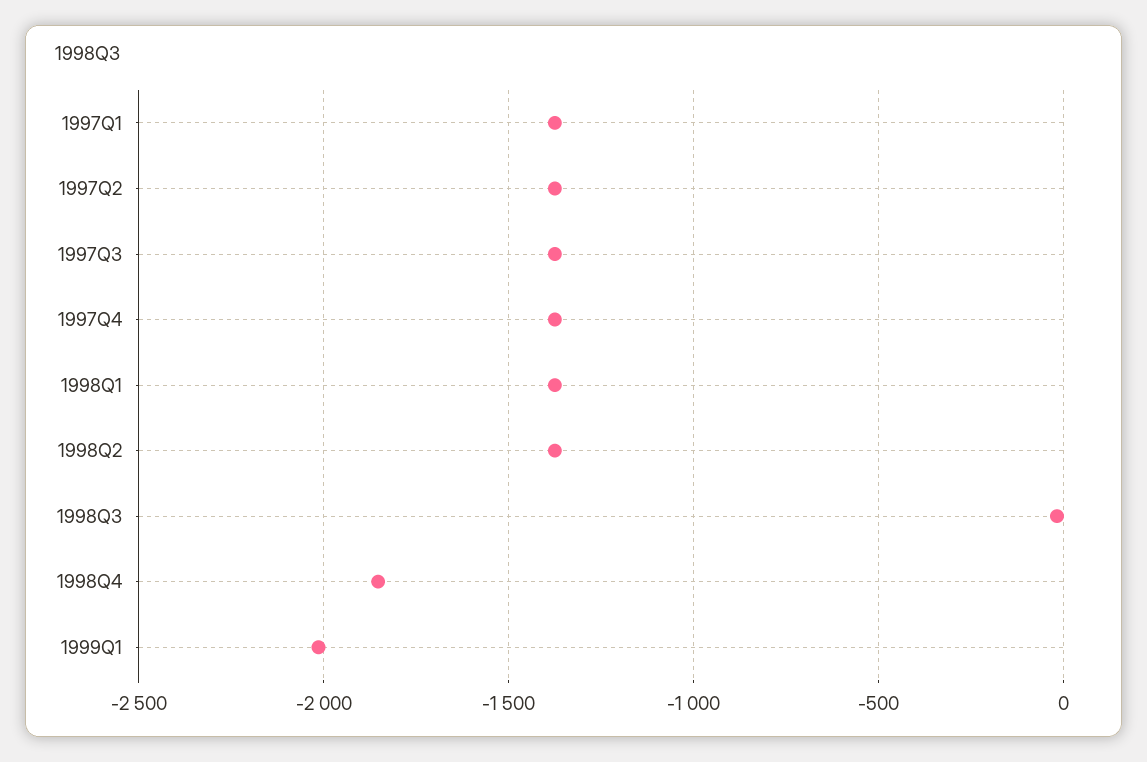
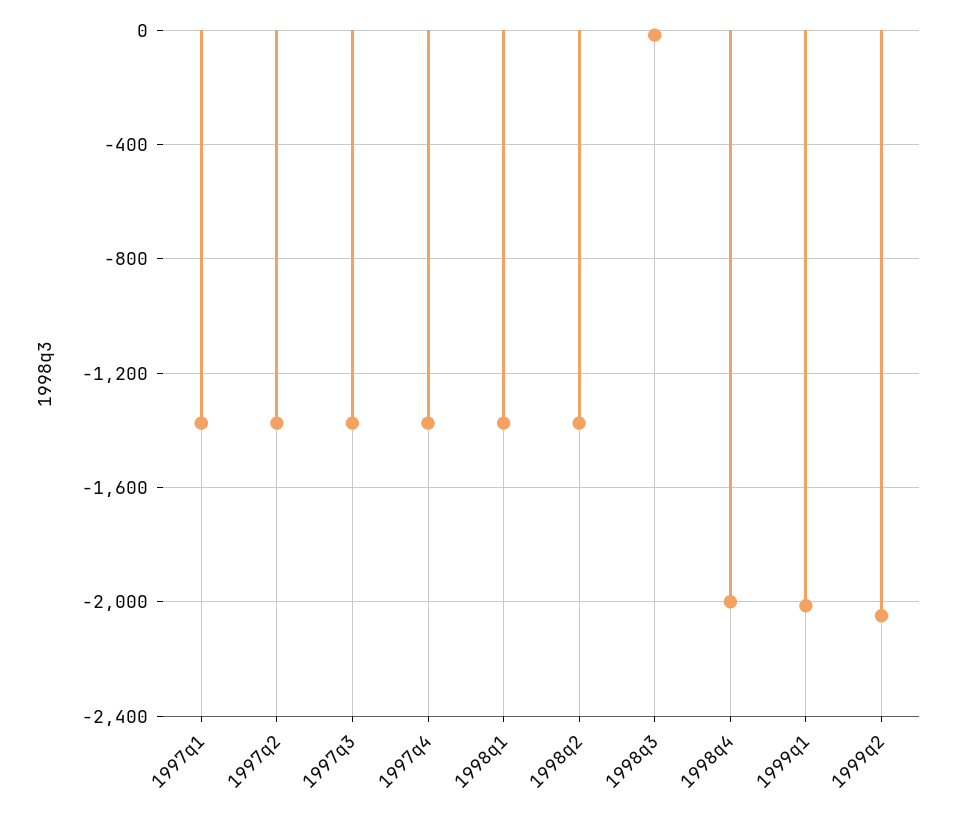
1998Q4: -1850 -> -2000
1999q2: none -> -2050

